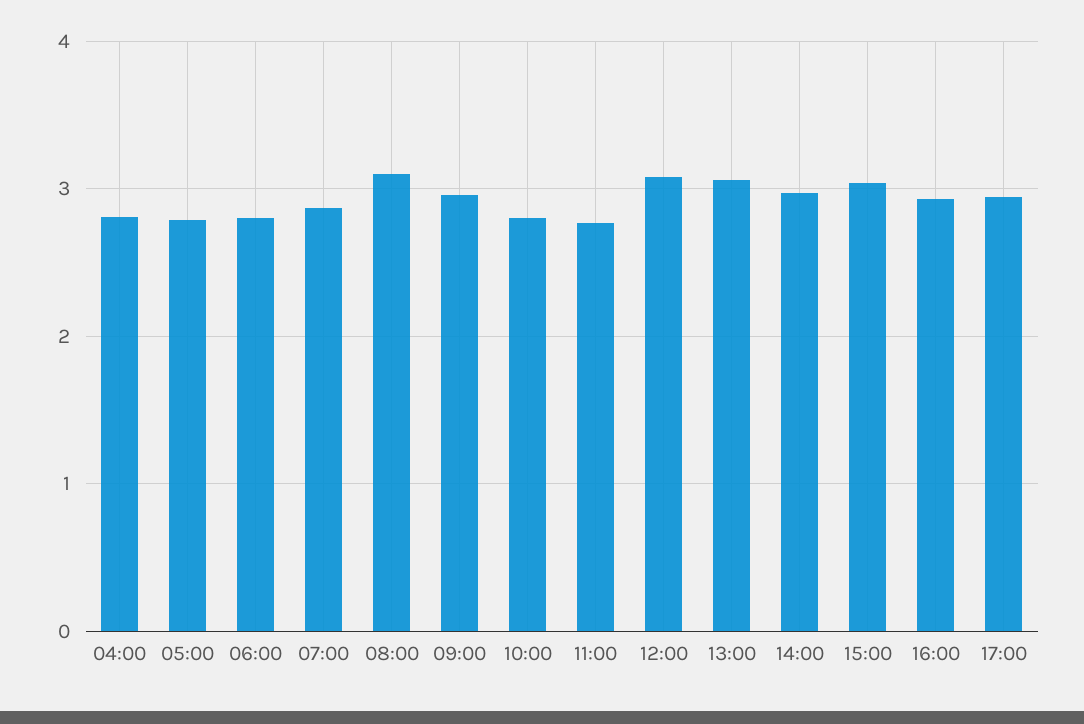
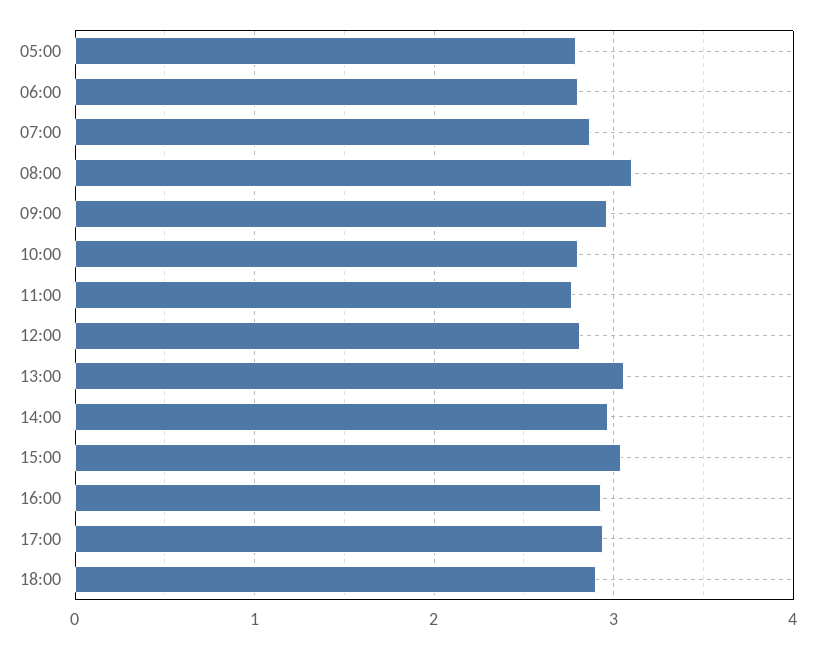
04:00: 2.8 -> none
12:00: 3.1 -> 2.8
18:00: none -> 2.9

